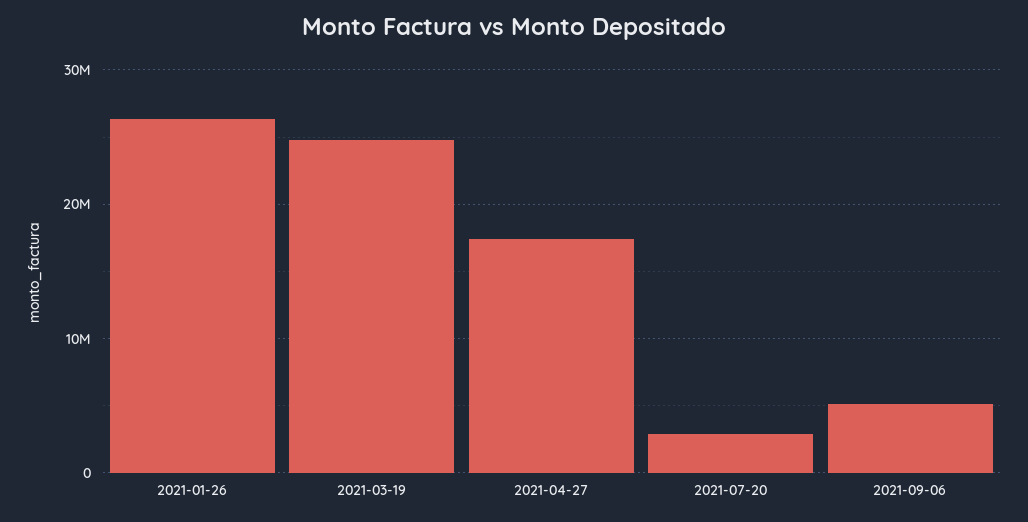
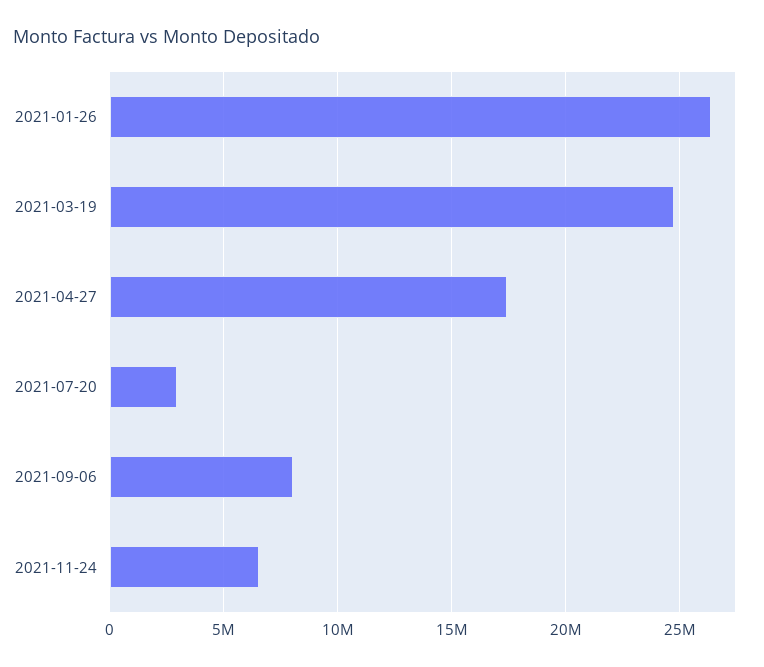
2021-09-06: 5000000 -> 8000000
2021-11-24: none -> 6500000

